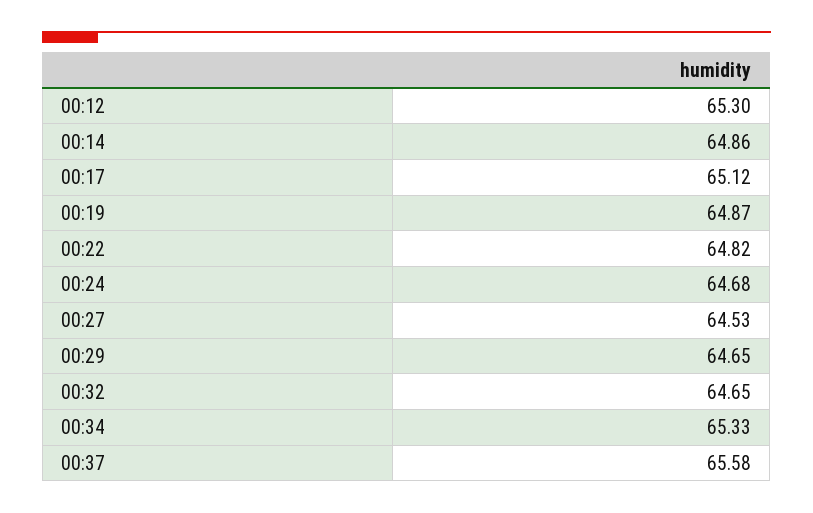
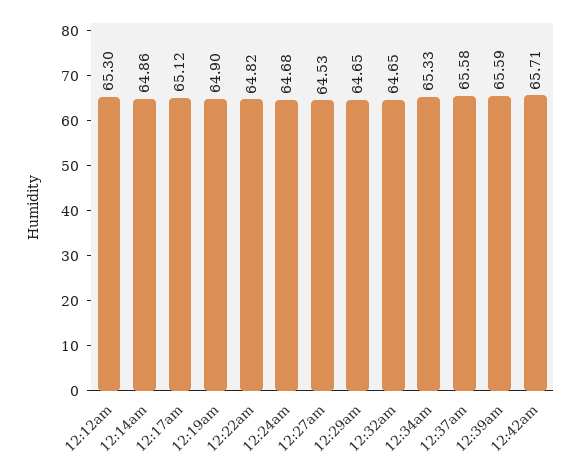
00:19: 64.87 -> 64.9
12:39am: none -> 65.59
12:42am: none -> 65.71

